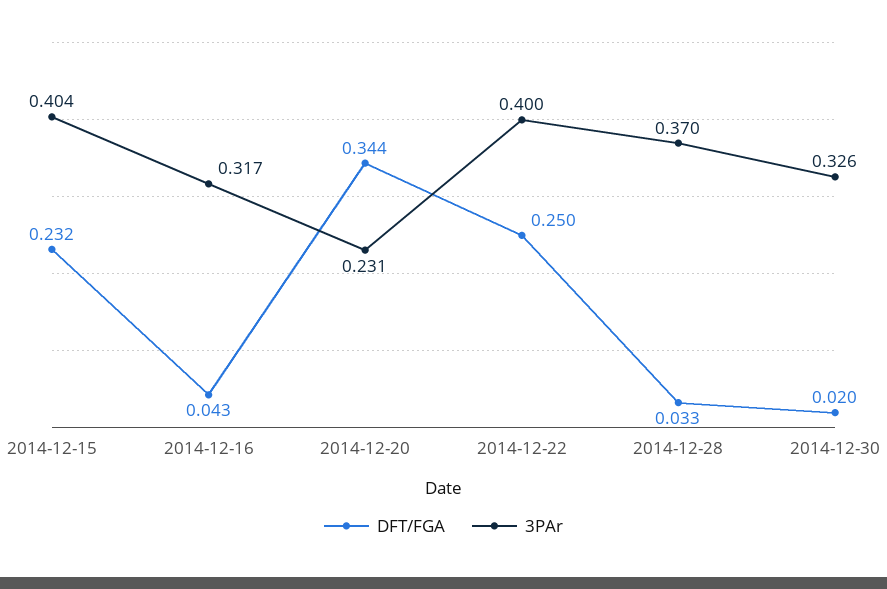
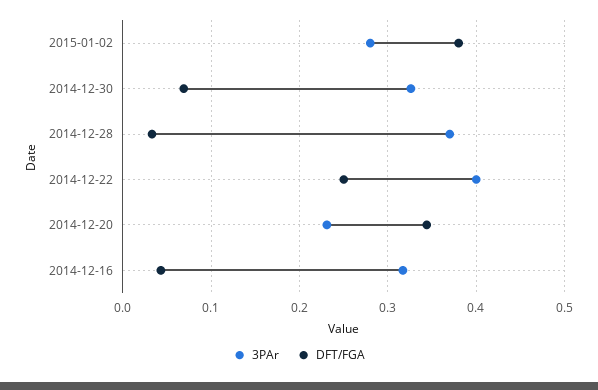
DFT/FGA, 2014-12-15: 0.232 -> none
3PAr, 2014-12-15: 0.404 -> none
DFT/FGA, 2014-12-30: 0.02 -> 0.07
3PAr, 2015-01-02: none -> 0.28
DFT/FGA, 2015-01-02: none -> 0.38

